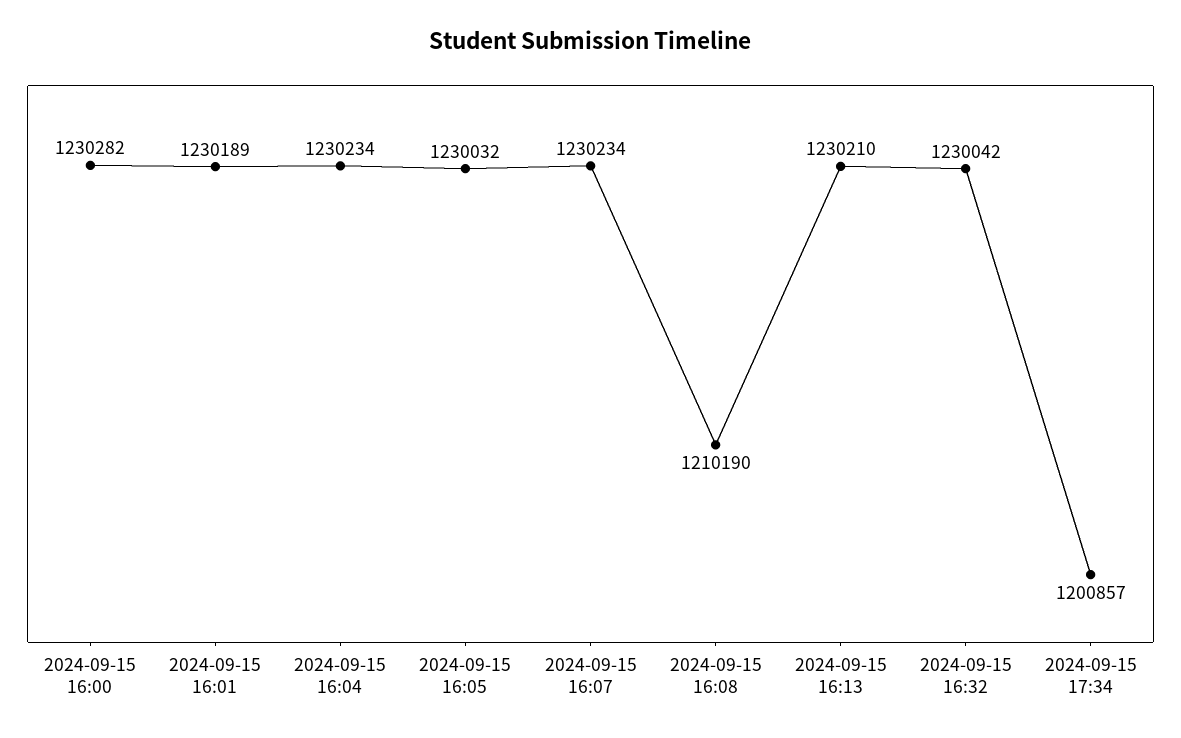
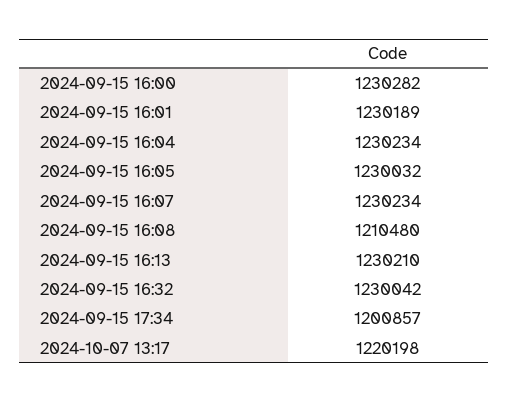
2024-09-15 16:08: 1210190 -> 1210480
2024-10-07 13:17: none -> 1220198

